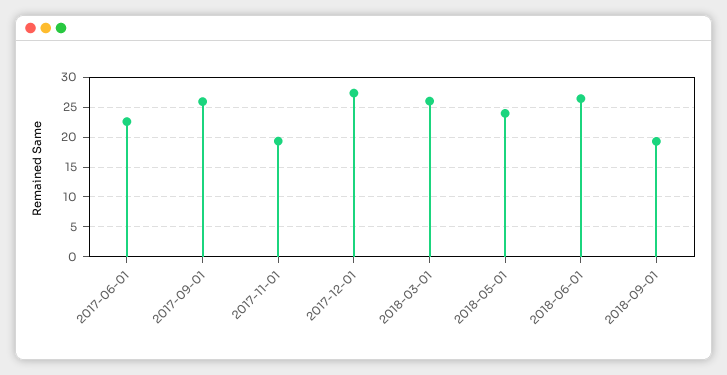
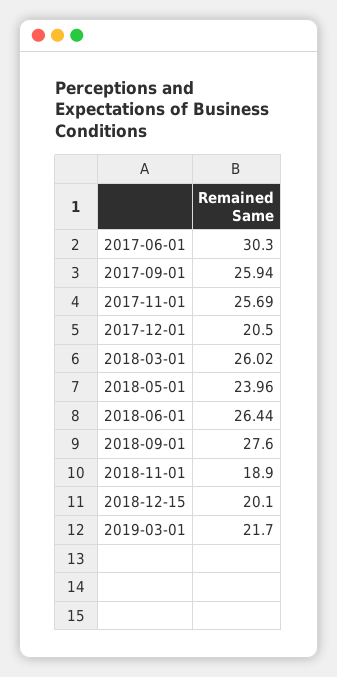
2017-06-01: 22.5 -> 30.3
2017-11-01: 20 -> 25.69
2017-12-01: 27.5 -> 20.5
2018-09-01: 20 -> 27.6
2018-11-01: none -> 18.9
2018-12-15: none -> 20.1
2019-03-01: none -> 21.7

